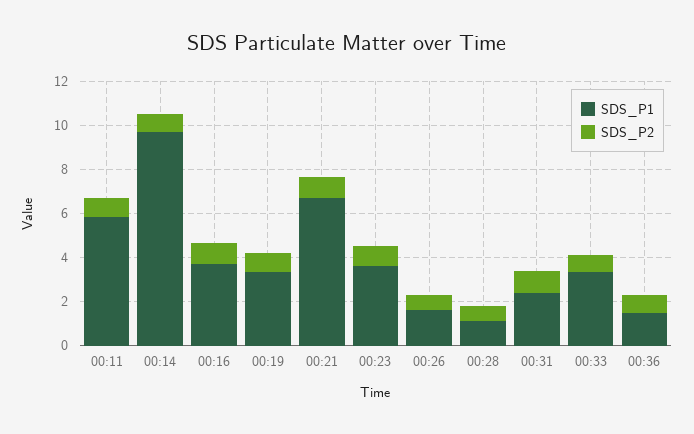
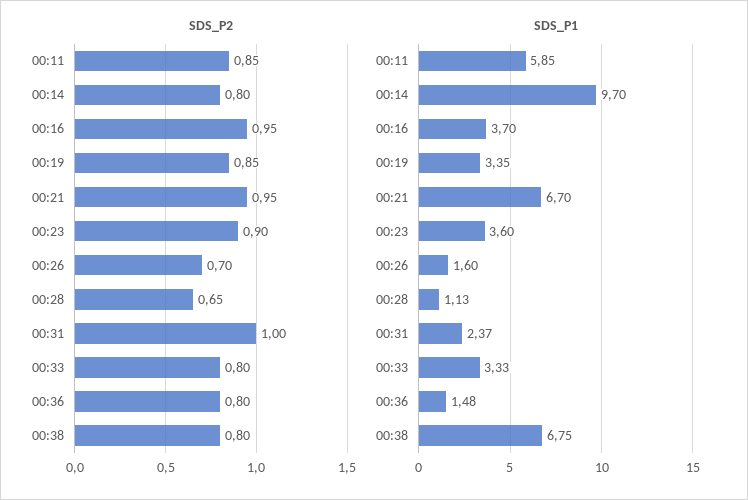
SDS_P2, 00:38: none -> 0.8
SDS_P1, 00:38: none -> 6.75

